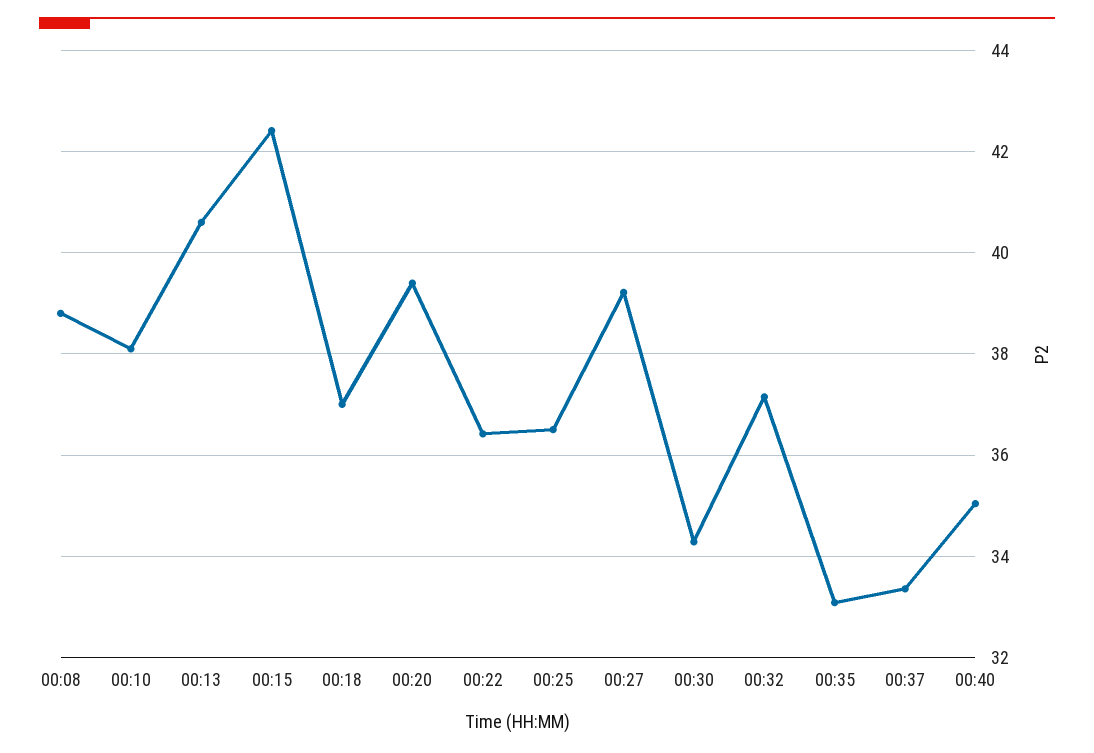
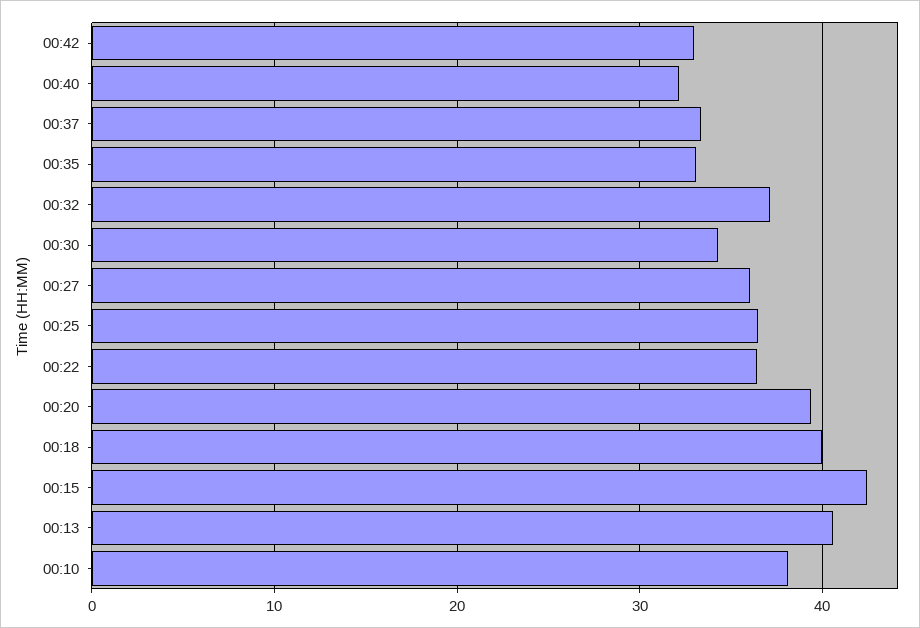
00:08: 38.8 -> none
00:18: 37 -> 40
00:27: 39.2 -> 36
00:40: 35 -> 32
00:42: none -> 33

